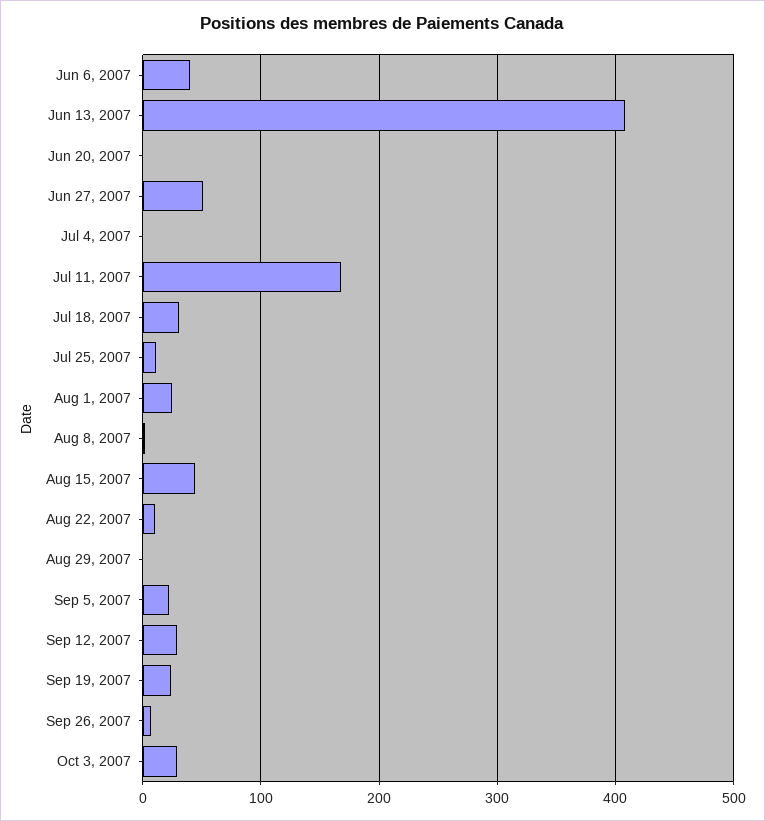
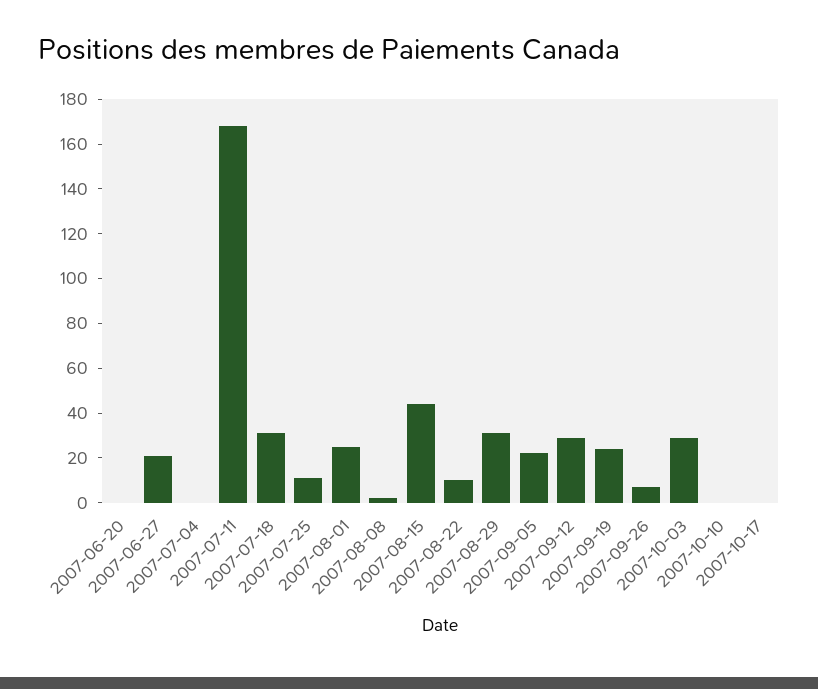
Jun 6, 2007: 40 -> none
Jun 13, 2007: 410 -> none
Jun 27, 2007: 50 -> 20
Aug 29, 2007: 0 -> 30
2007-10-10: none -> 0
2007-10-17: none -> 0

